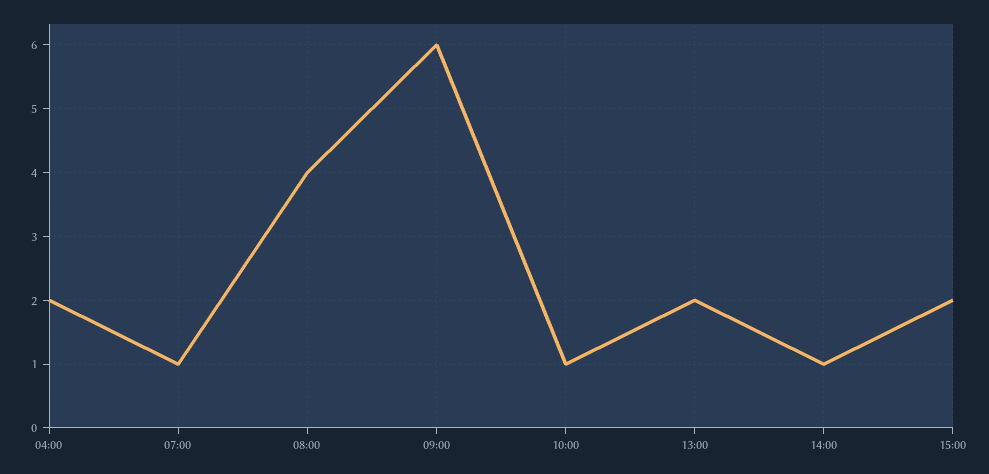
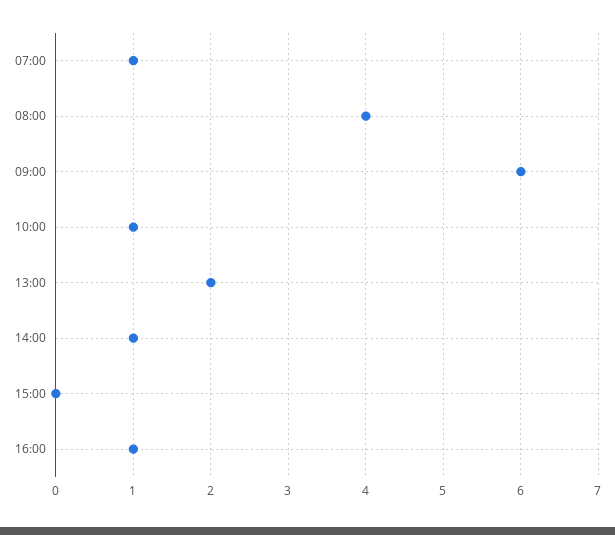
04:00: 2 -> none
15:00: 2 -> 0
16:00: none -> 1

